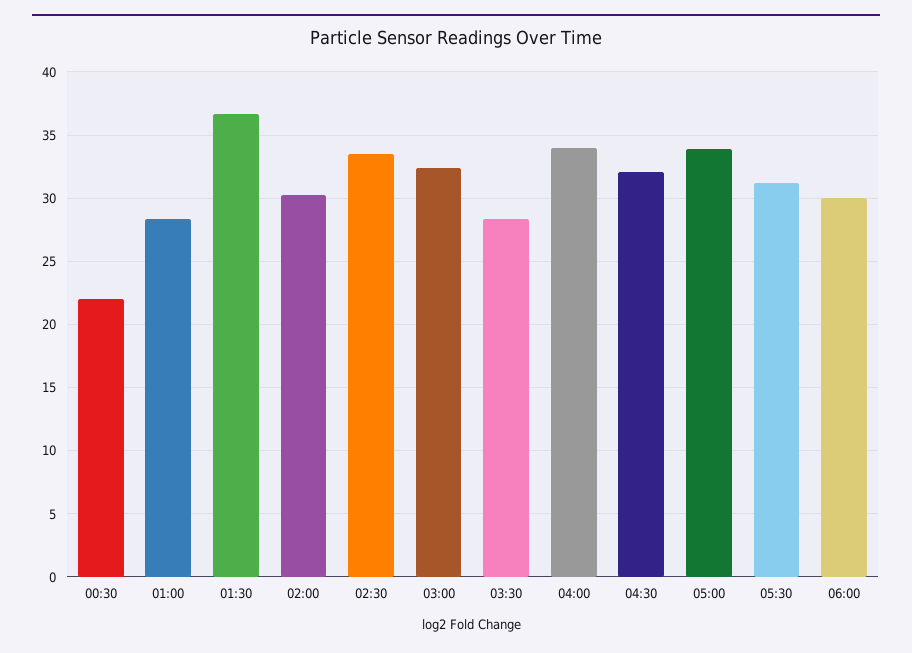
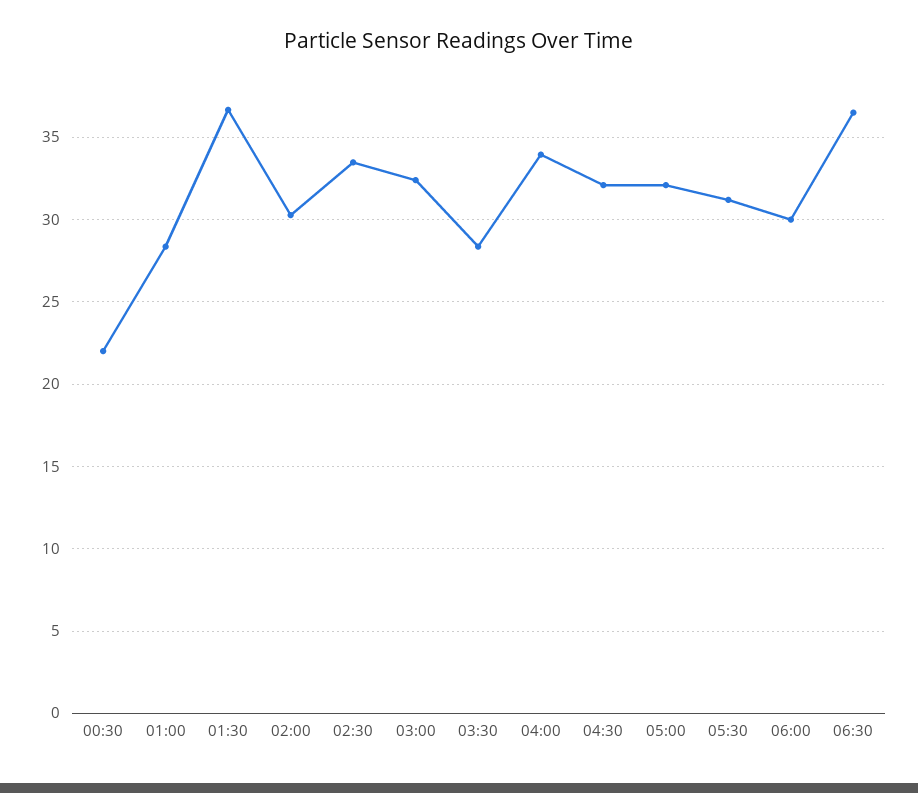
05:00: 34 -> 32
06:30: none -> 36.5

